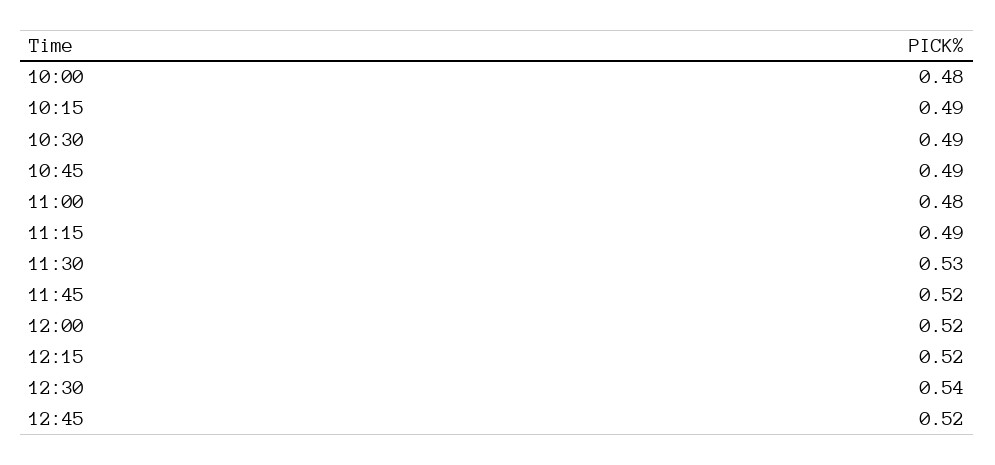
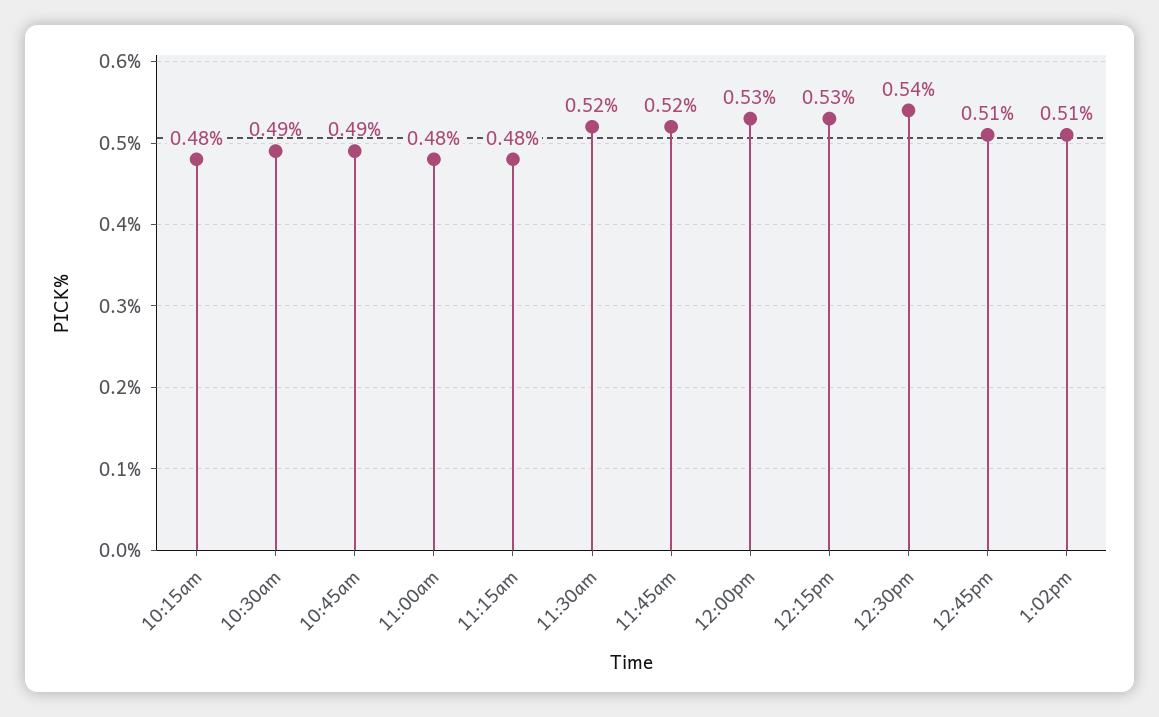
10:00: 0.48 -> none
10:15: 0.49 -> 0.48
11:15: 0.49 -> 0.48
11:30: 0.53 -> 0.52
12:00: 0.52 -> 0.53
12:15: 0.52 -> 0.53
12:45: 0.52 -> 0.51
1:02pm: none -> 0.51

